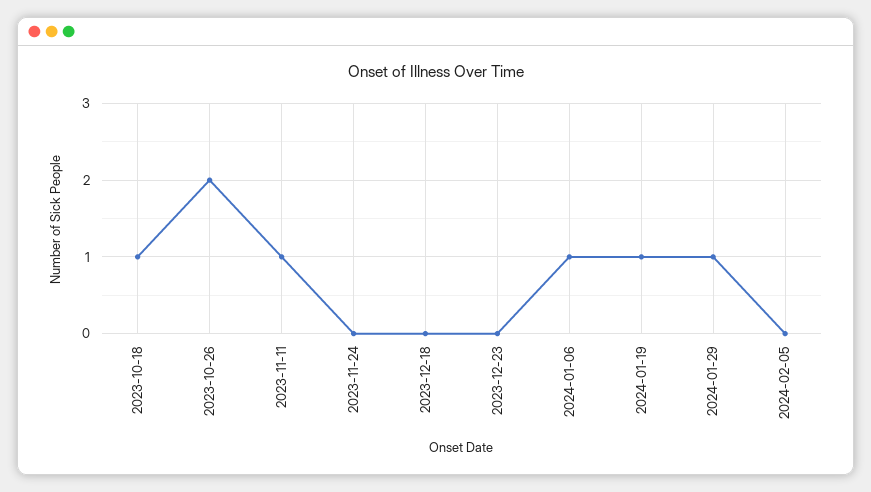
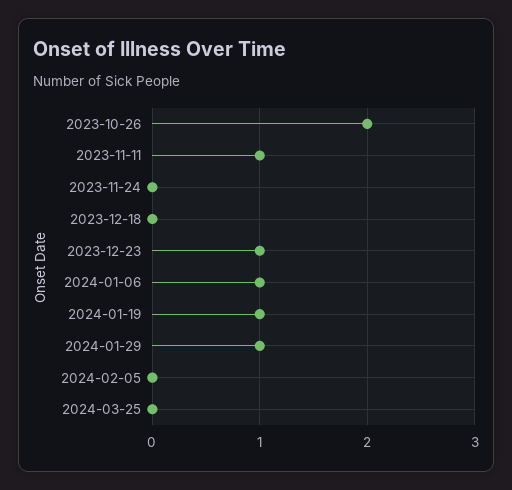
2023-10-18: 1 -> none
2023-12-23: 0 -> 1
2024-03-25: none -> 0

